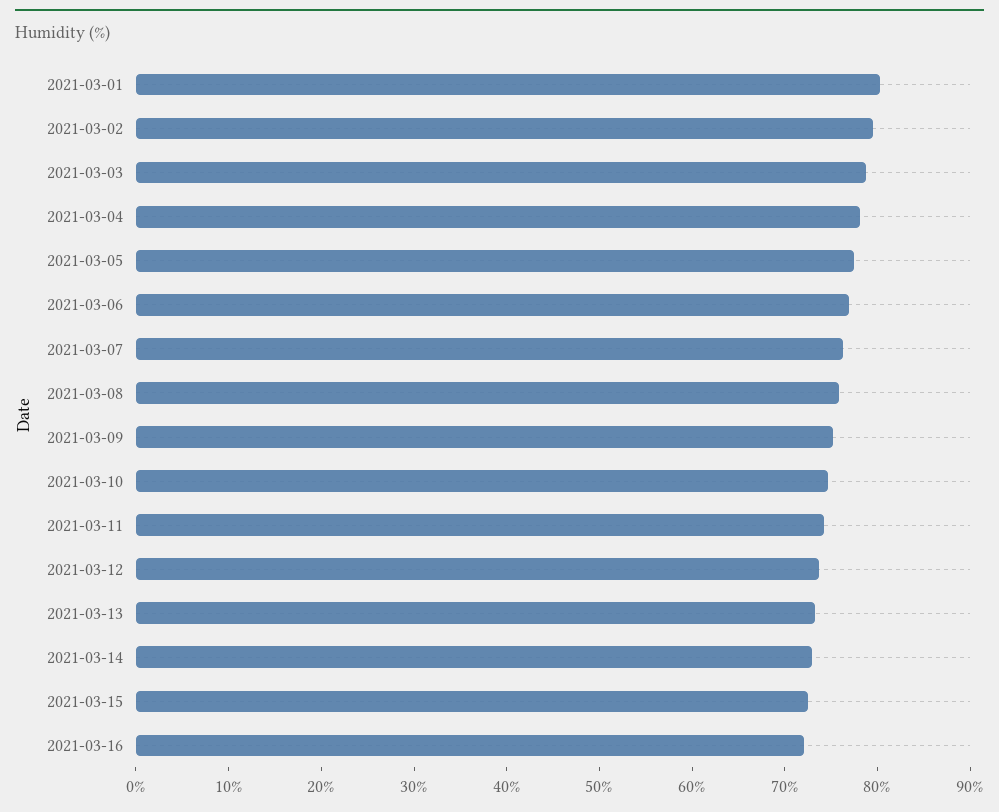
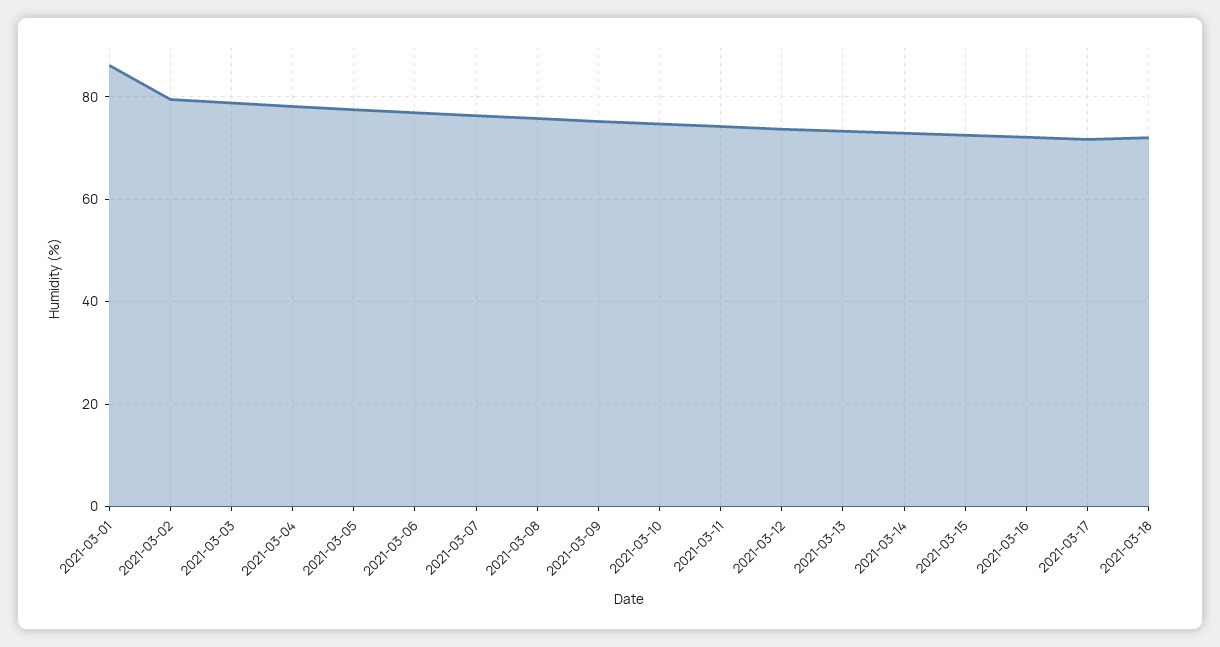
2021-03-01: 80 -> 86
2021-03-17: none -> 72
2021-03-18: none -> 72

